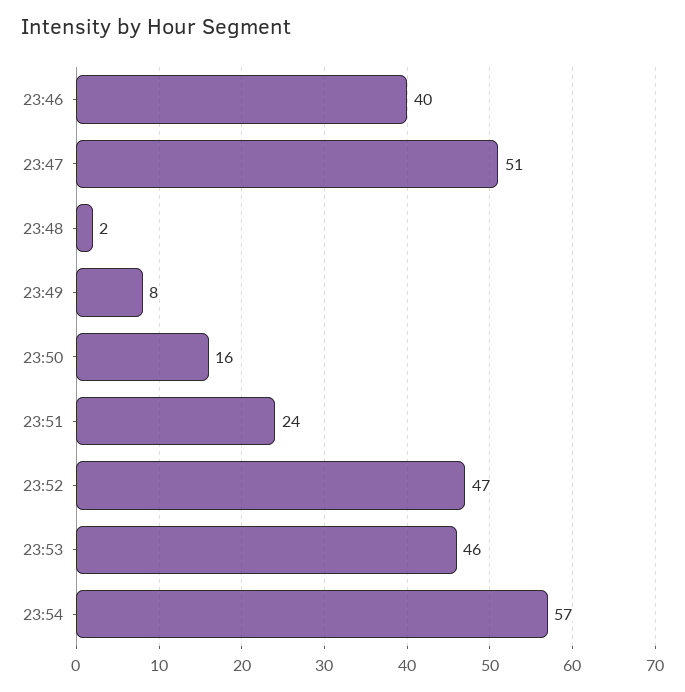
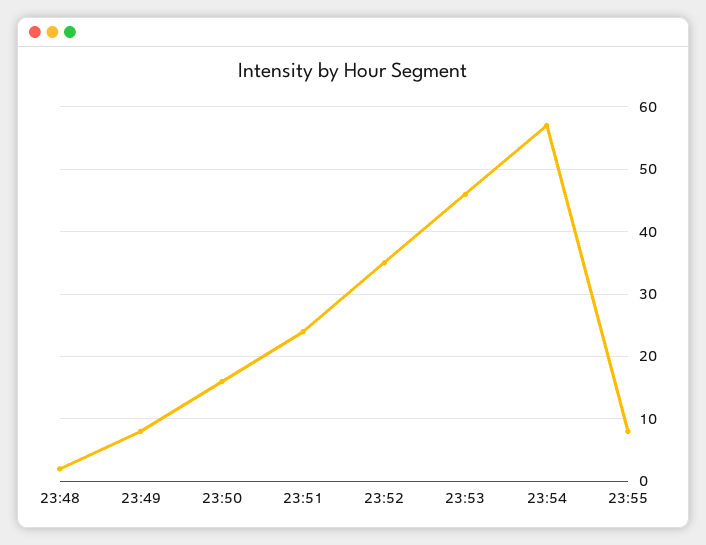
23:46: 40 -> none
23:47: 51 -> none
23:52: 47 -> 35
23:55: none -> 8

